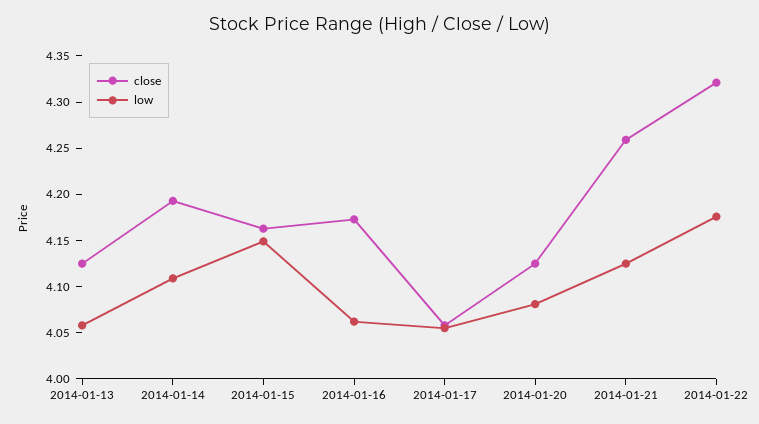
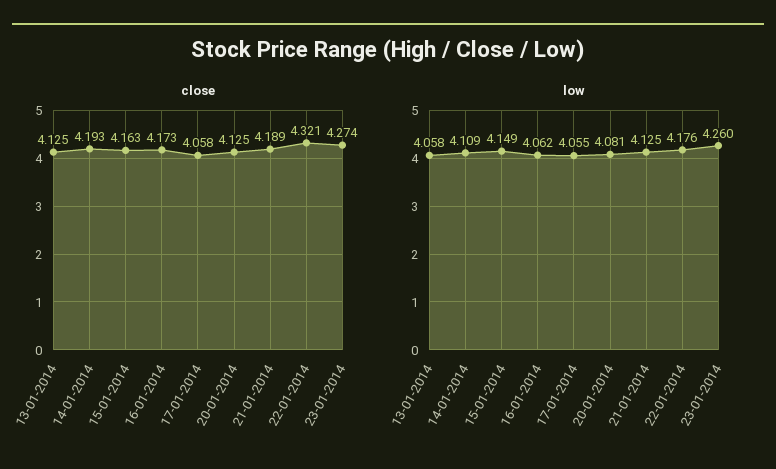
close, 2014-01-21: 4.26 -> 4.189
close, 23-01-2014: none -> 4.274
low, 23-01-2014: none -> 4.26

